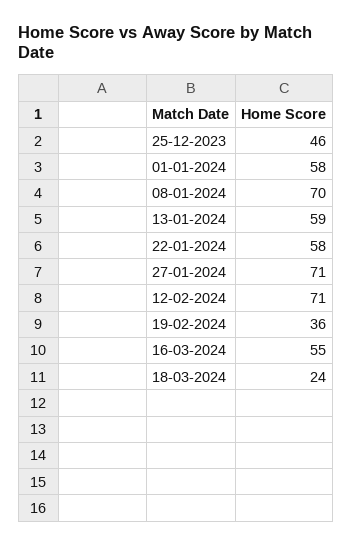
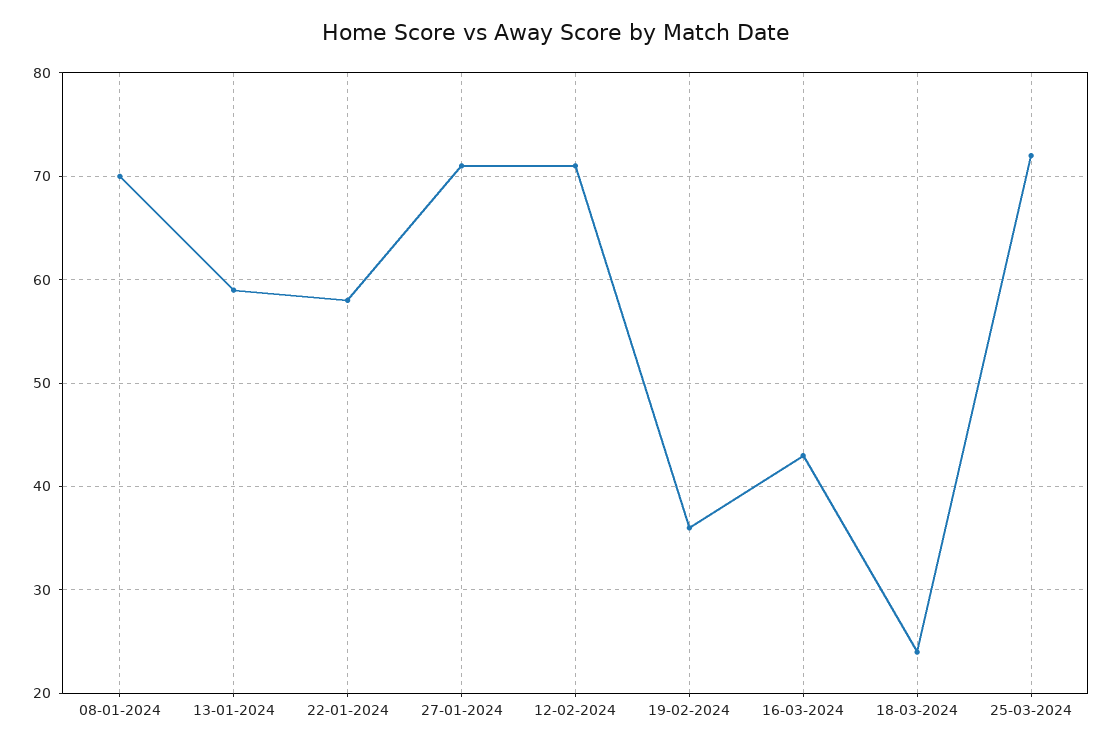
25-12-2023: 46 -> none
01-01-2024: 58 -> none
16-03-2024: 55 -> 43
25-03-2024: none -> 72

